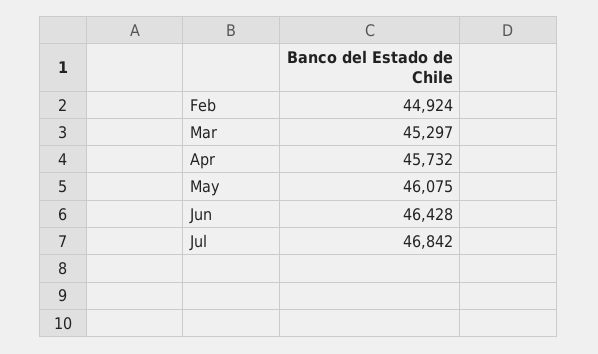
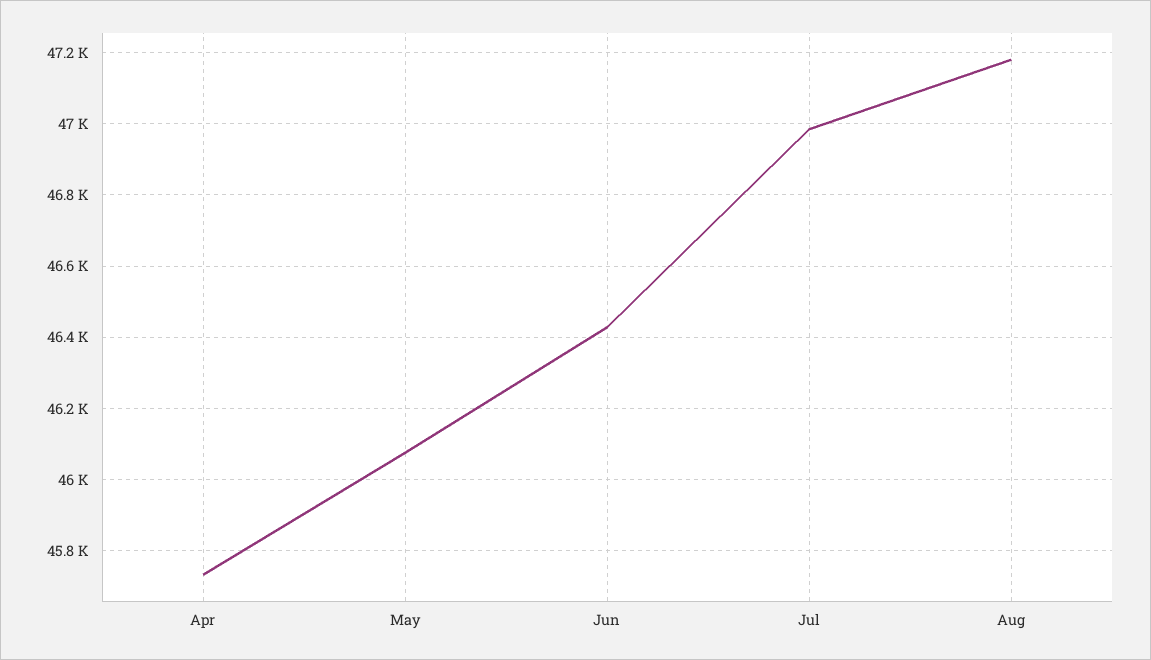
Feb: 44924 -> none
Mar: 45297 -> none
Jul: 46842 -> 46980
Aug: none -> 47180

